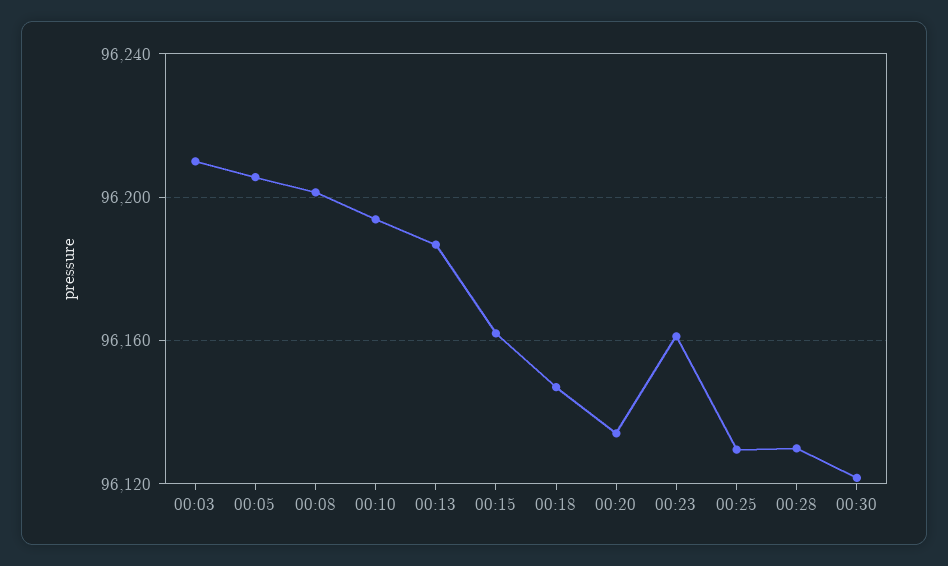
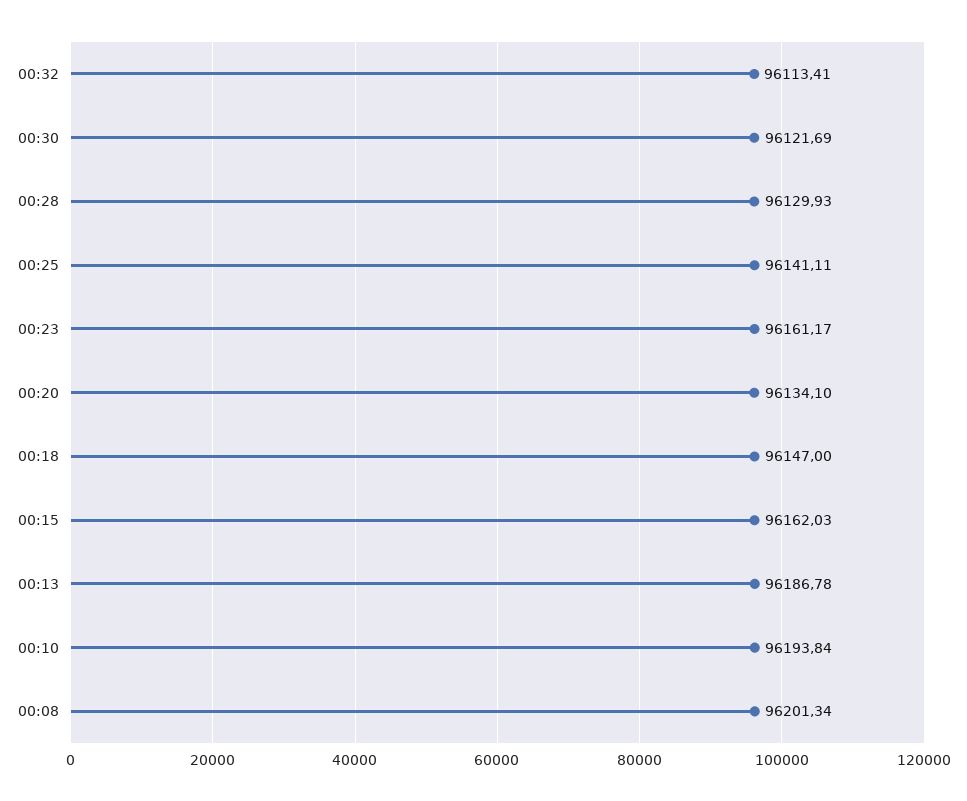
00:03: 96210 -> none
00:05: 96205 -> none
00:25: 96130 -> 96141.11
00:32: none -> 96113.41

